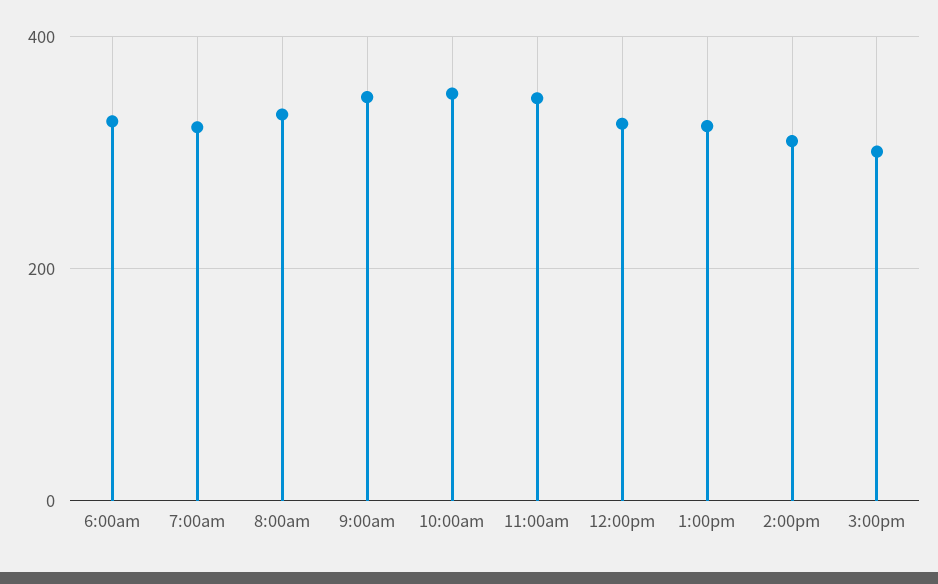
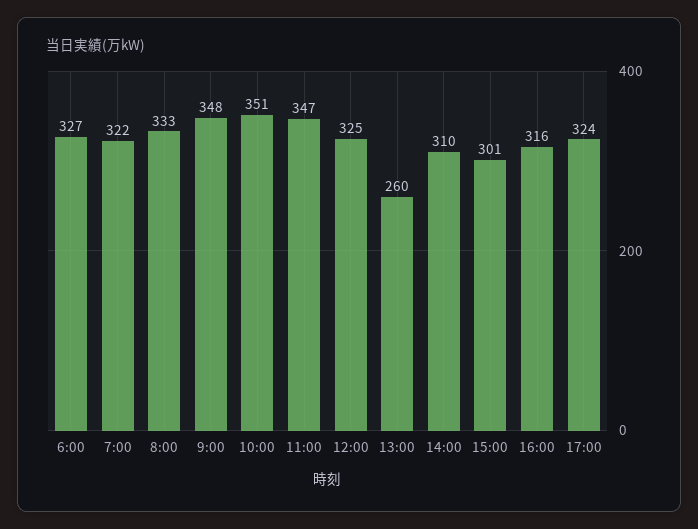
1:00pm: 320 -> 260
16:00: none -> 316
17:00: none -> 324

